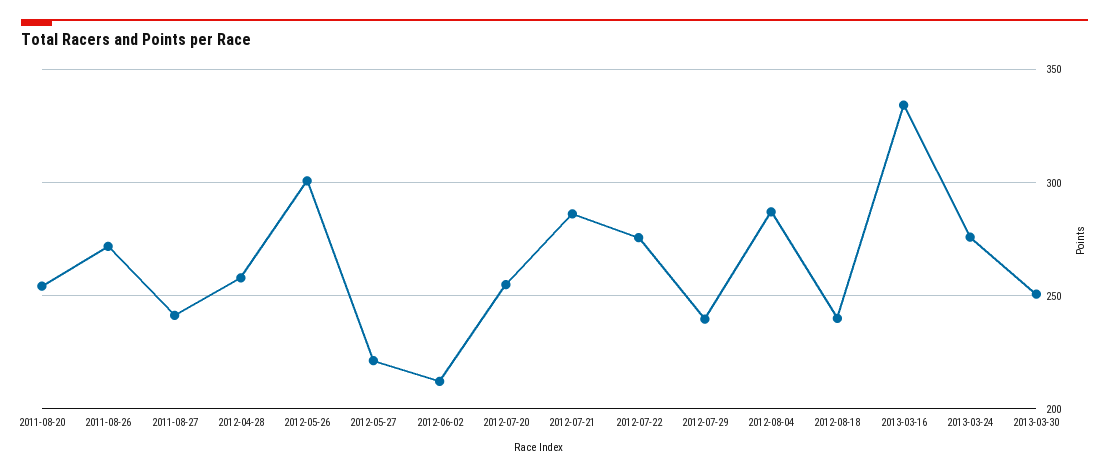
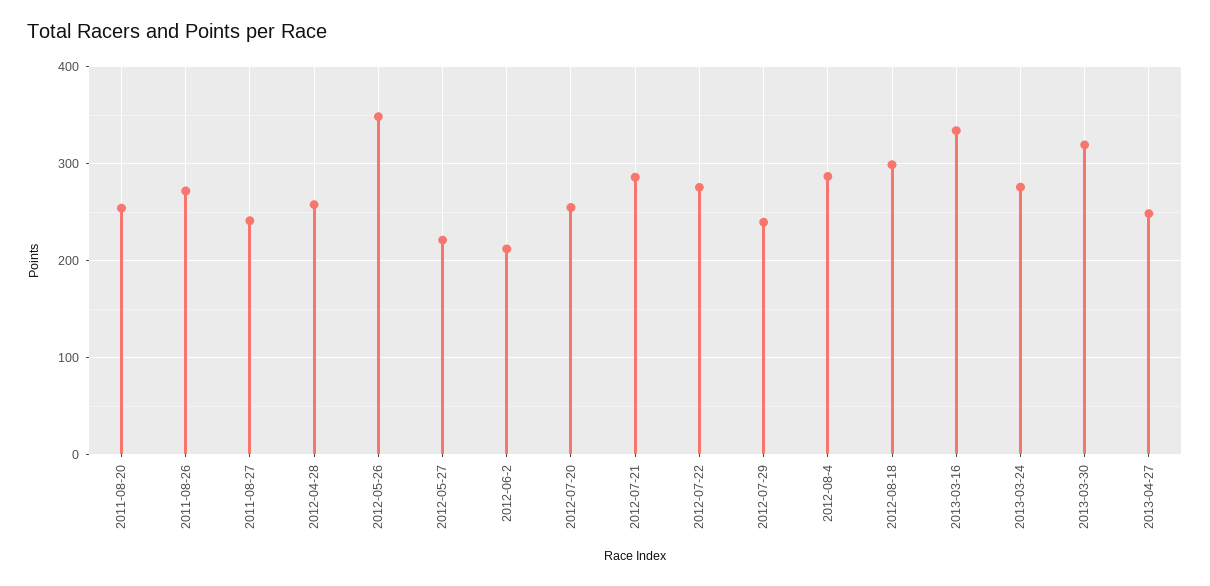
2012-05-26: 300 -> 350
2012-08-18: 240 -> 300
2013-03-30: 250 -> 320
2013-04-27: none -> 250

